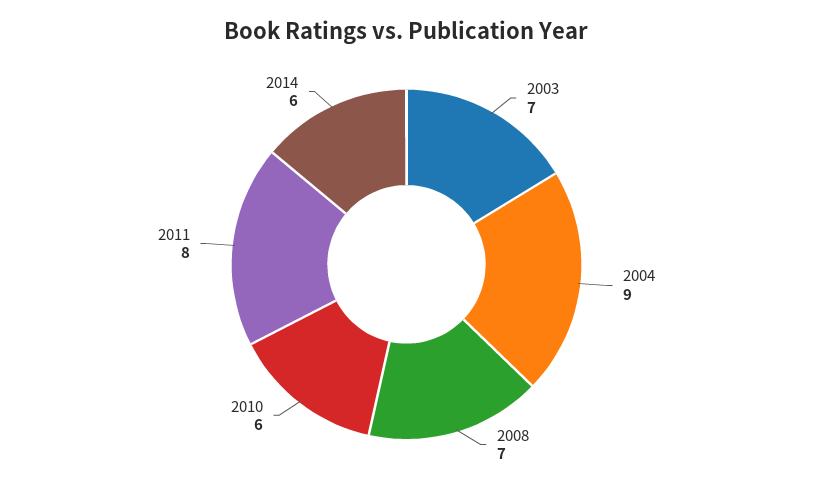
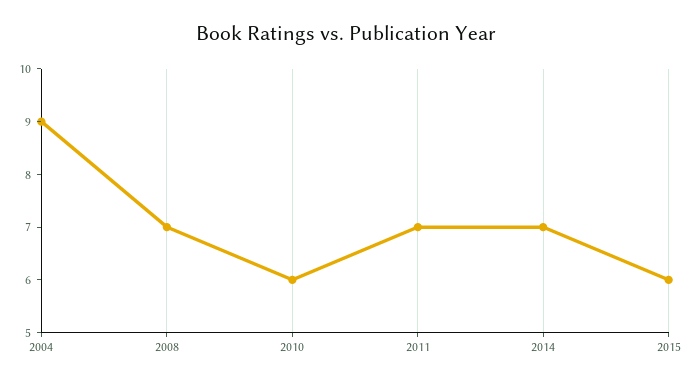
2003: 7 -> none
2011: 8 -> 7
2014: 6 -> 7
2015: none -> 6

